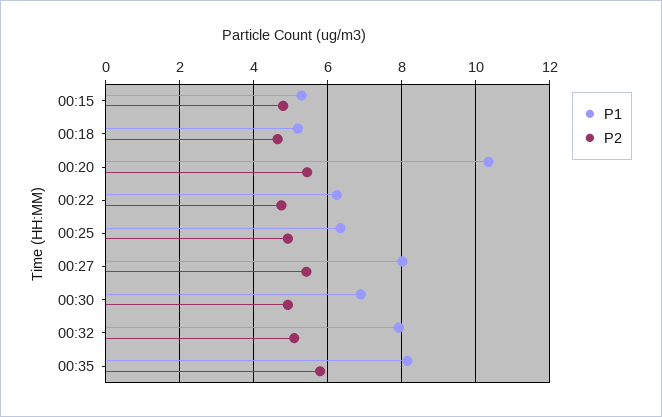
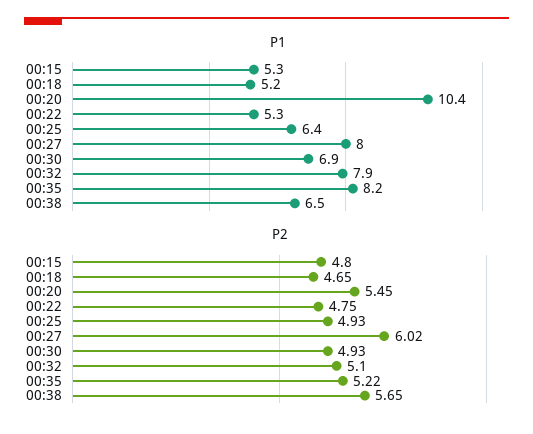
P1, 00:22: 6.2 -> 5.3
P2, 00:27: 5.4 -> 6.02
P2, 00:35: 5.8 -> 5.22
P1, 00:38: none -> 6.5
P2, 00:38: none -> 5.65

